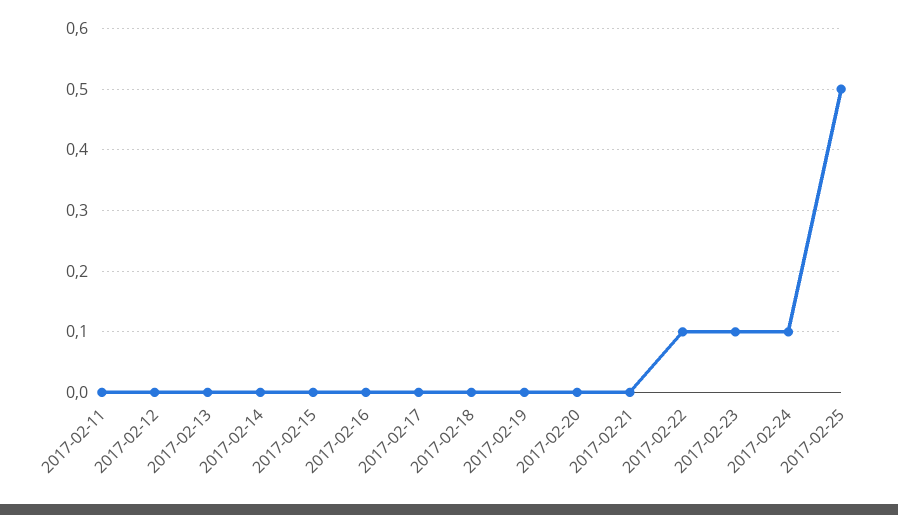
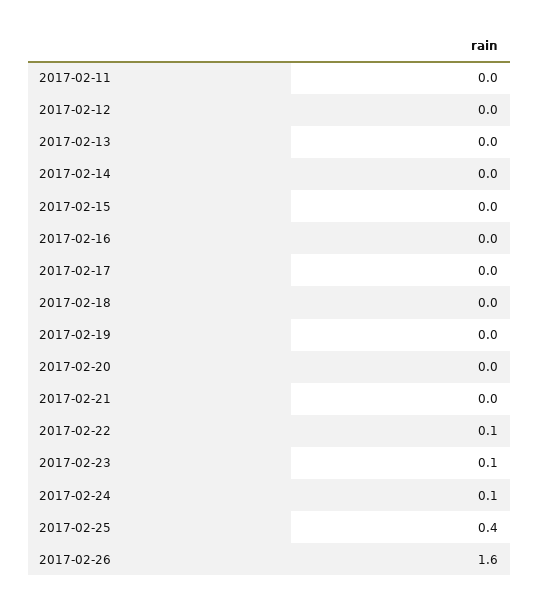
2017-02-25: 0.5 -> 0.4
2017-02-26: none -> 1.6

